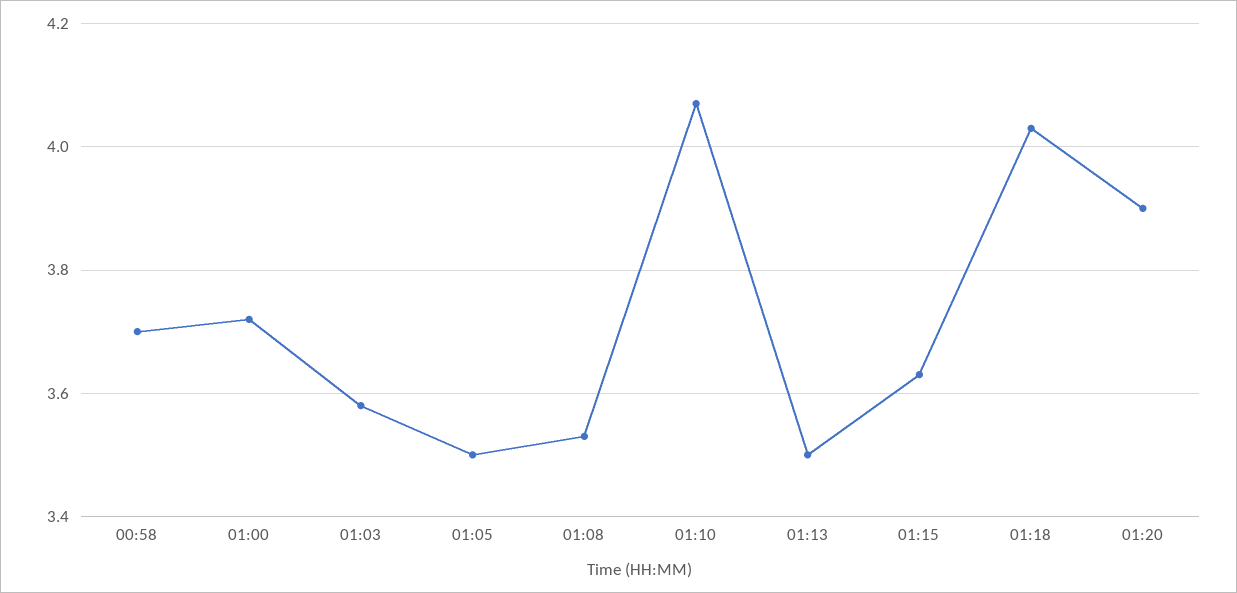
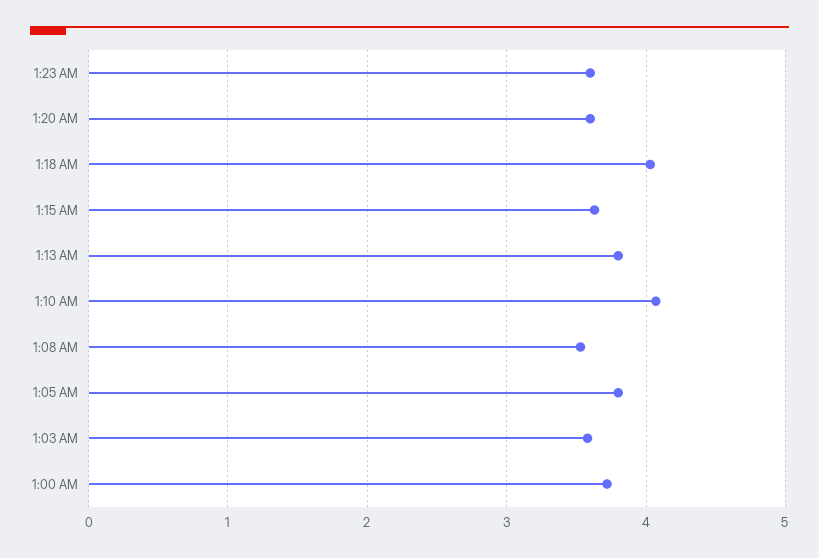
00:58: 3.7 -> none
01:05: 3.5 -> 3.8
01:13: 3.5 -> 3.8
01:20: 3.9 -> 3.6
1:23 AM: none -> 3.6

